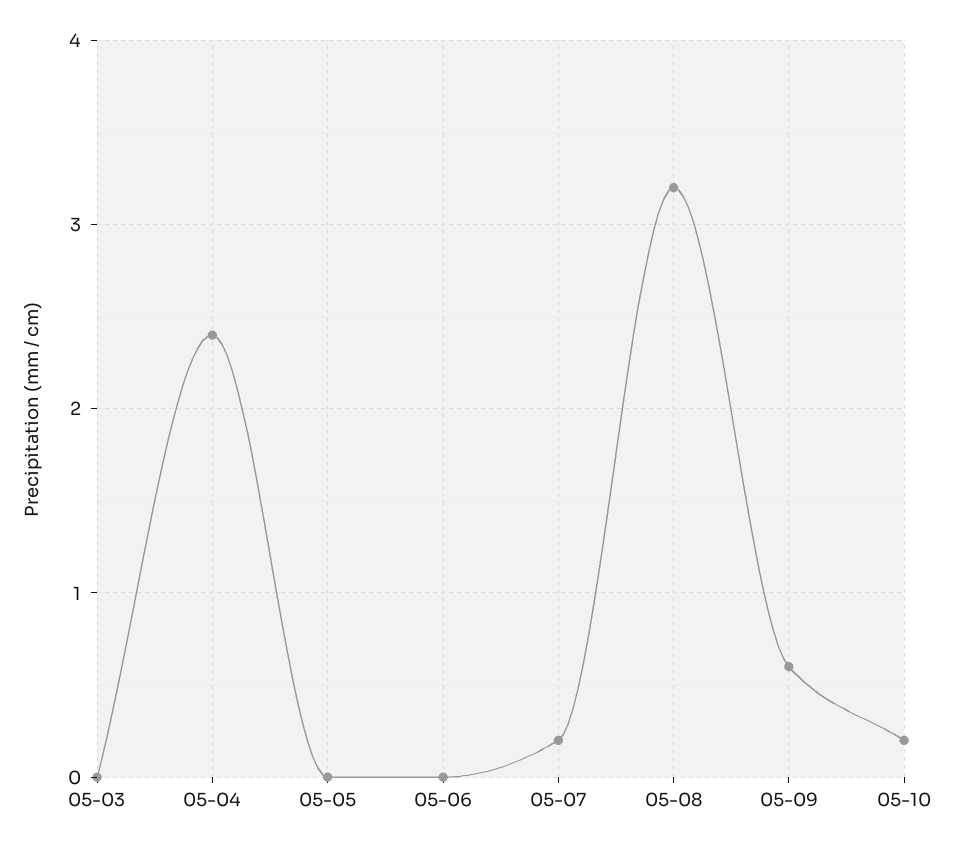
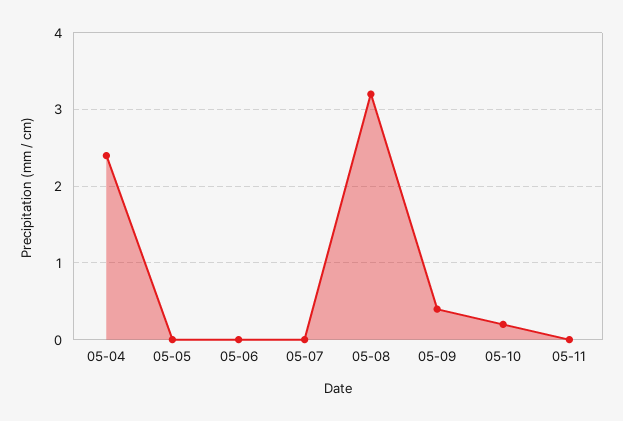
05-03: 0 -> none
05-07: 0.2 -> 0
05-09: 0.6 -> 0.4
05-11: none -> 0

